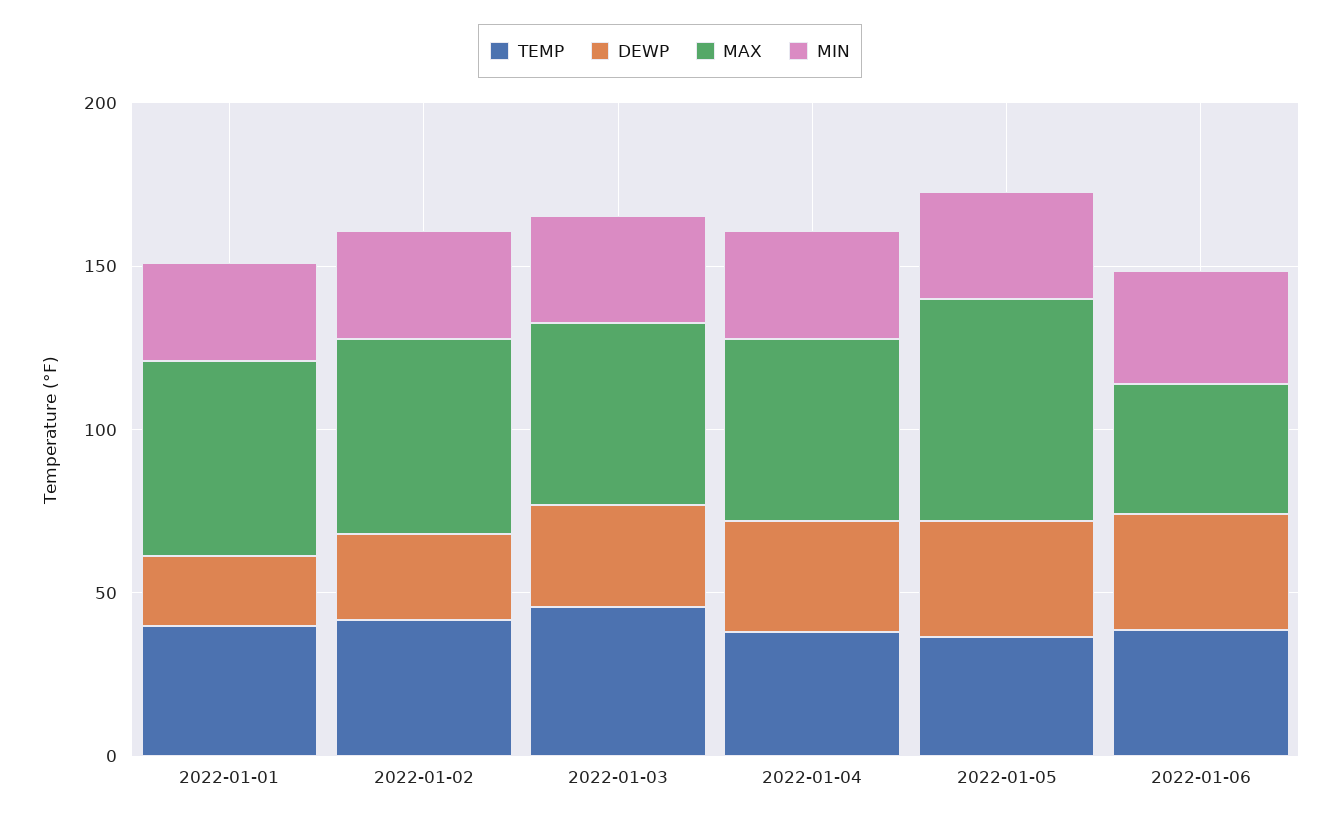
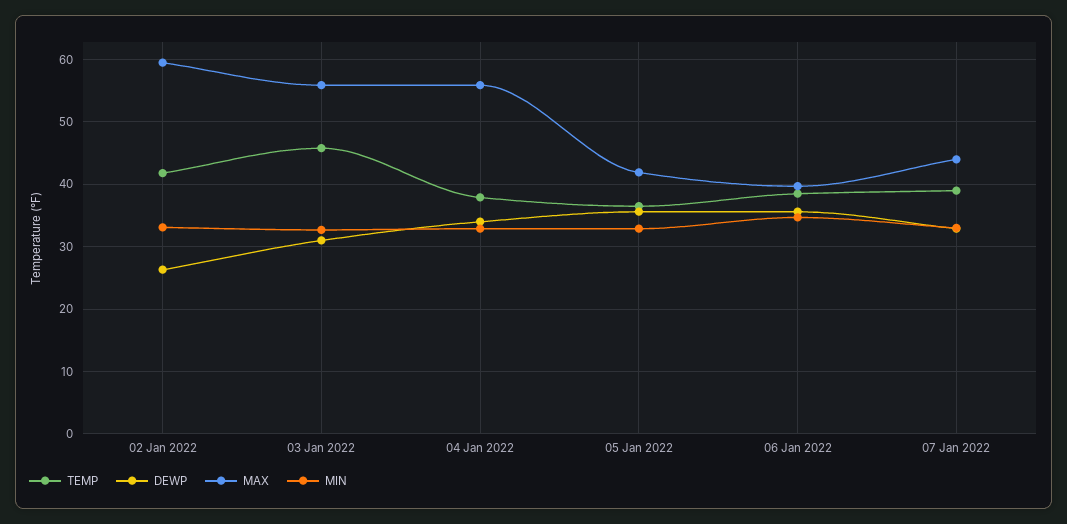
TEMP, 2022-01-01: 40 -> none
DEWP, 2022-01-01: 20 -> none
MAX, 2022-01-01: 60 -> none
MIN, 2022-01-01: 30 -> none
MAX, 2022-01-05: 70 -> 42
TEMP, 07 Jan 2022: none -> 39
DEWP, 07 Jan 2022: none -> 33
MAX, 07 Jan 2022: none -> 44
MIN, 07 Jan 2022: none -> 33

